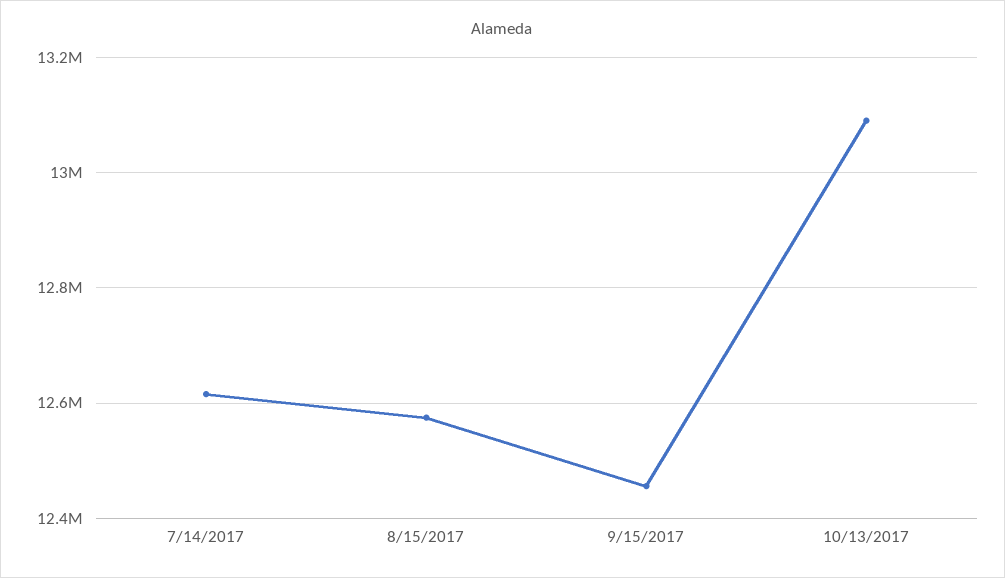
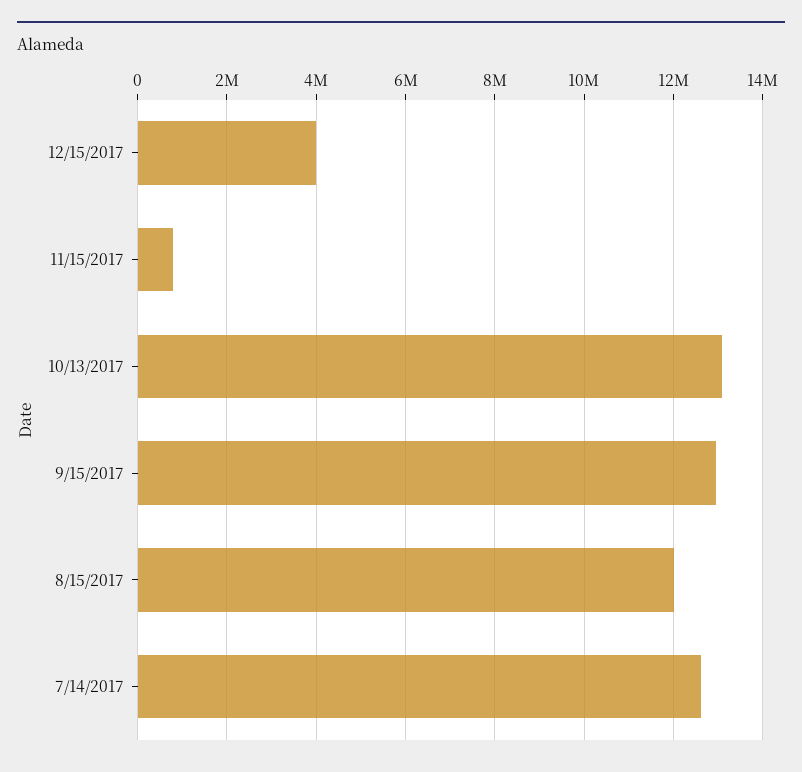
8/15/2017: 12580000 -> 12000000
9/15/2017: 12460000 -> 13000000
12/15/2017: none -> 4000000
11/15/2017: none -> 800000

